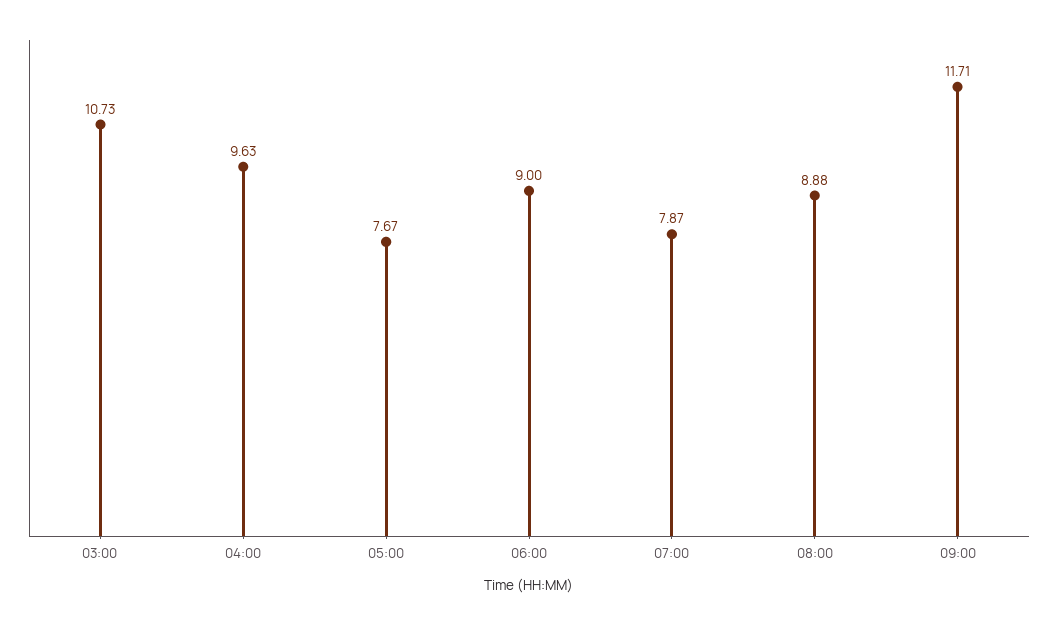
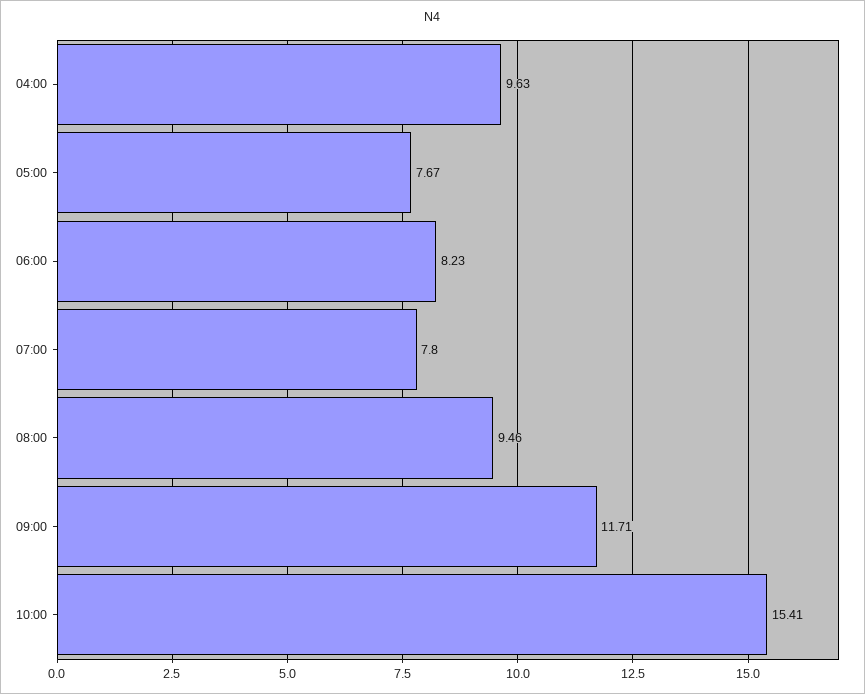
03:00: 10.73 -> none
06:00: 9 -> 8.23
07:00: 7.87 -> 7.8
08:00: 8.88 -> 9.46
10:00: none -> 15.41

